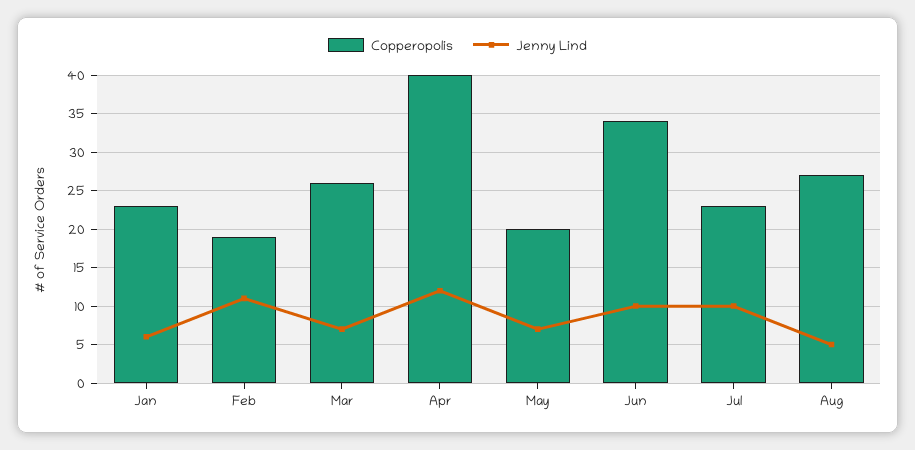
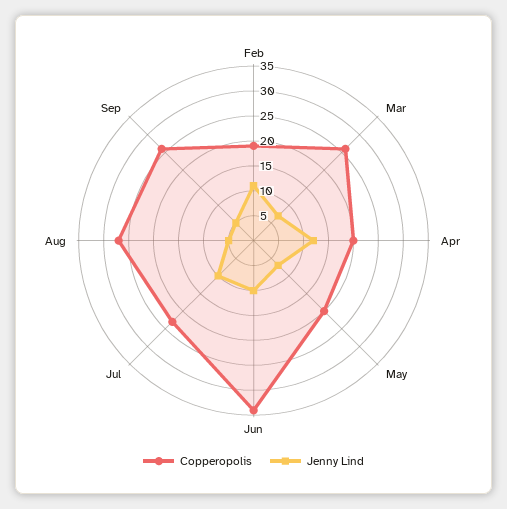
Copperopolis, Jan: 23 -> none
Jenny Lind, Jan: 6 -> none
Copperopolis, Apr: 40 -> 20
Copperopolis, Sep: none -> 25
Jenny Lind, Sep: none -> 5

